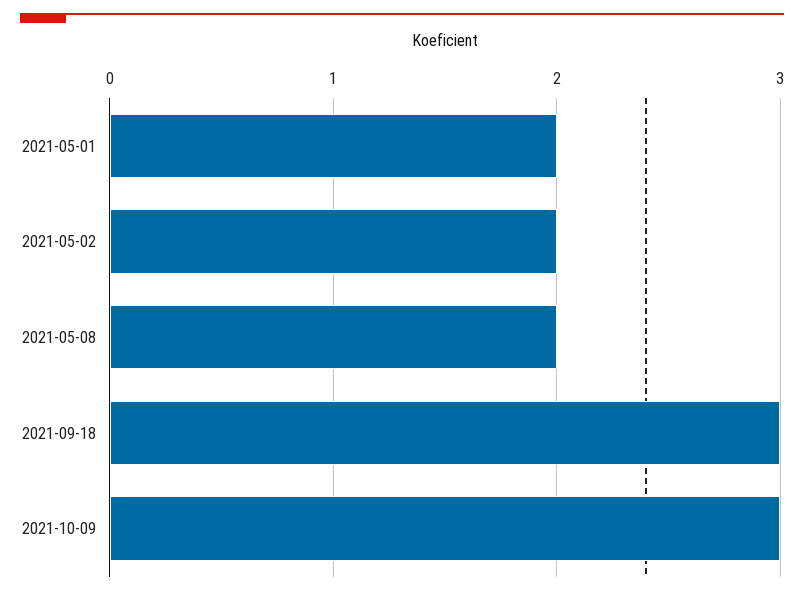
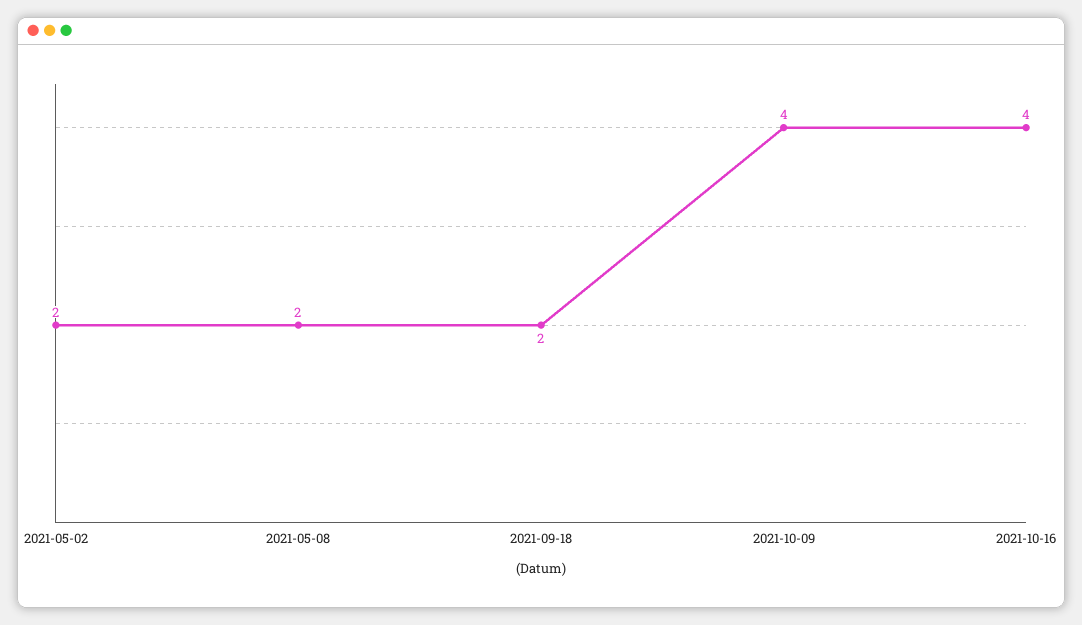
2021-05-01: 2 -> none
2021-09-18: 3 -> 2
2021-10-09: 3 -> 4
2021-10-16: none -> 4

